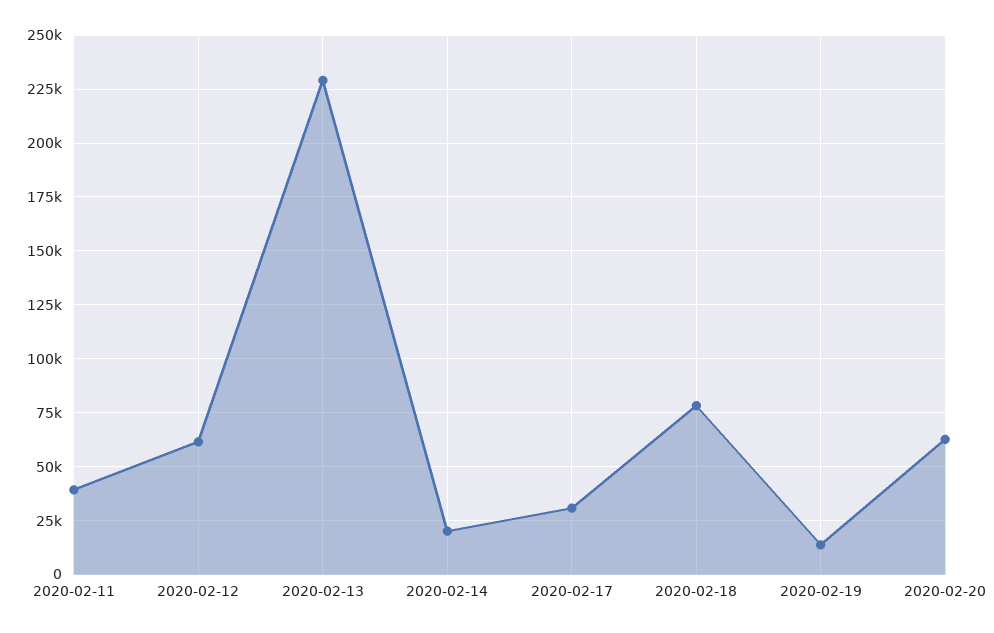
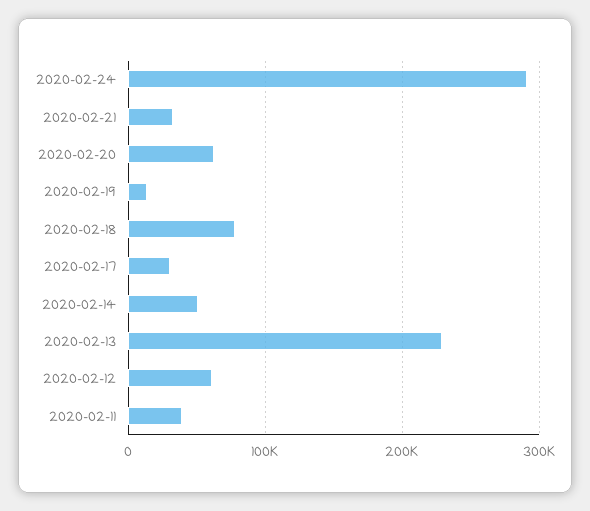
2020-02-14: 20000 -> 50000
2020-02-24: none -> 290000
2020-02-21: none -> 30000

